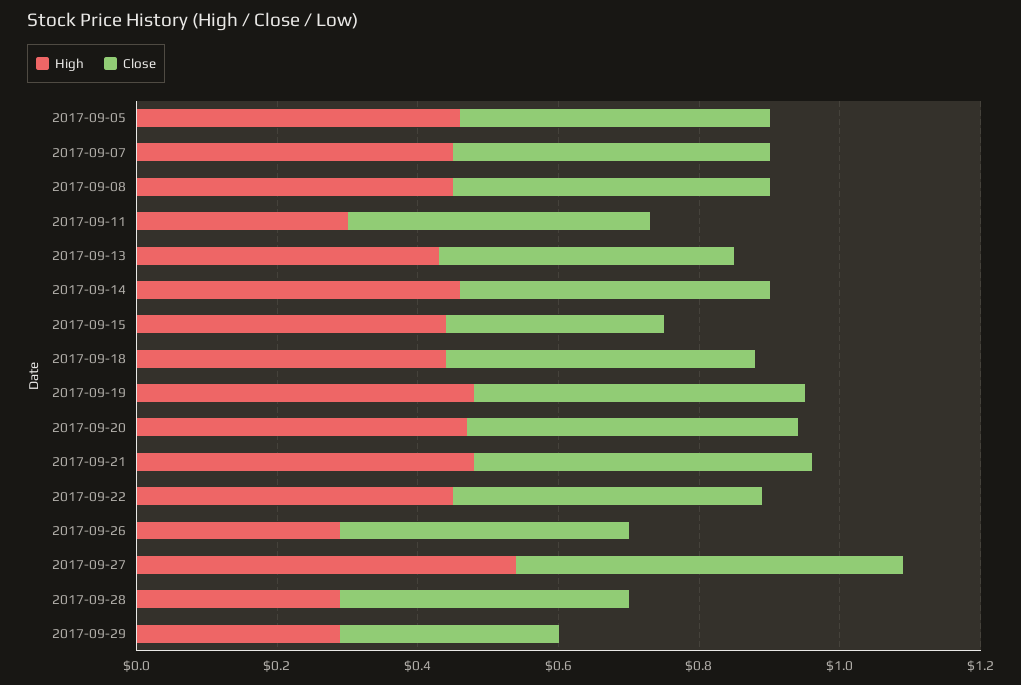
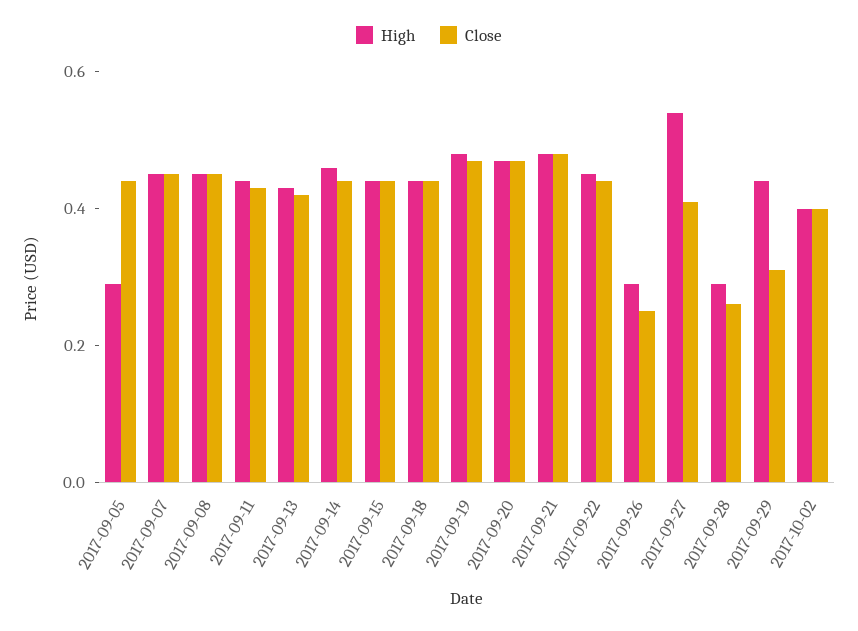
High, 2017-09-05: 0.45 -> 0.3
High, 2017-09-11: 0.3 -> 0.45
Close, 2017-09-15: 0.3 -> 0.45
Close, 2017-09-26: 0.4 -> 0.25
Close, 2017-09-27: 0.55 -> 0.4
Close, 2017-09-28: 0.4 -> 0.25
High, 2017-09-29: 0.3 -> 0.45
High, 2017-10-02: none -> 0.4
Close, 2017-10-02: none -> 0.4

